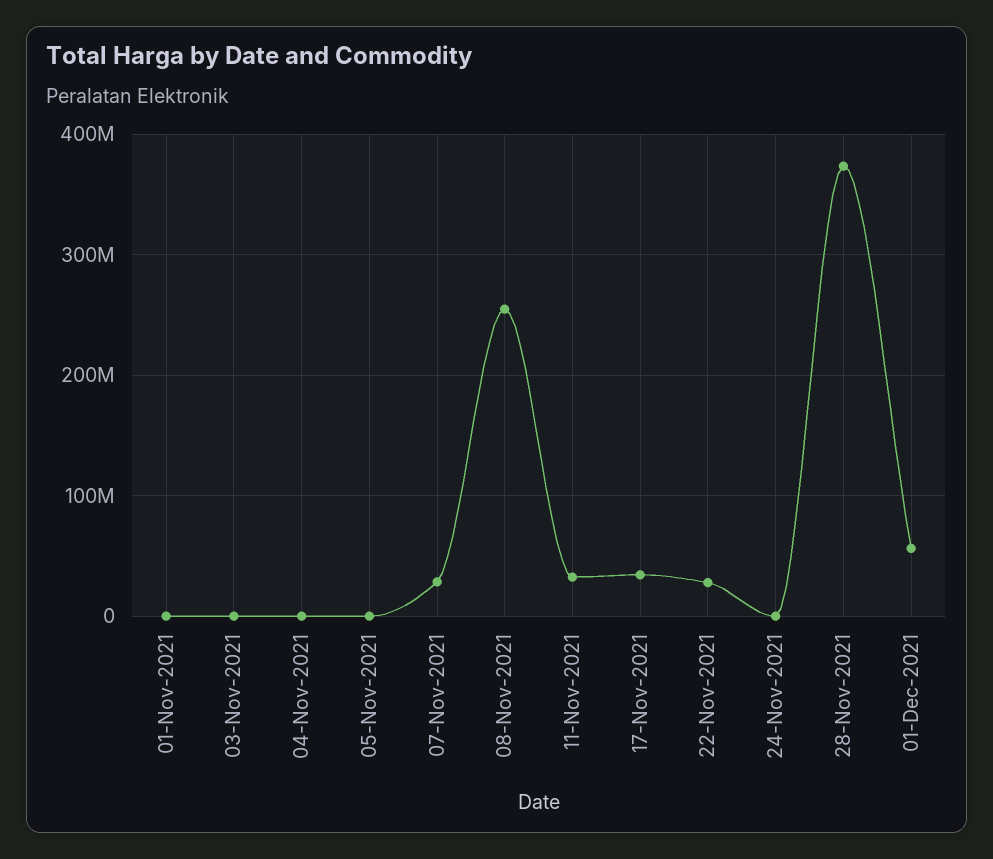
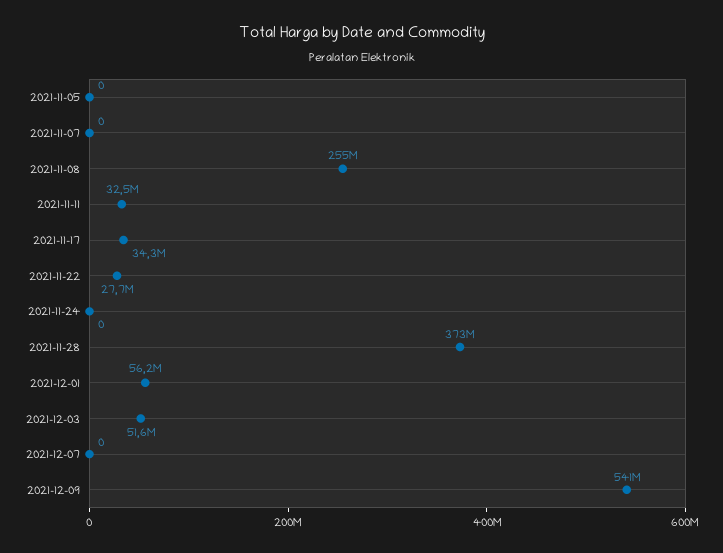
01-Nov-2021: 0 -> none
03-Nov-2021: 0 -> none
04-Nov-2021: 0 -> none
07-Nov-2021: 30000000 -> 0
2021-12-03: none -> 51600000
2021-12-07: none -> 0
2021-12-09: none -> 541000000

